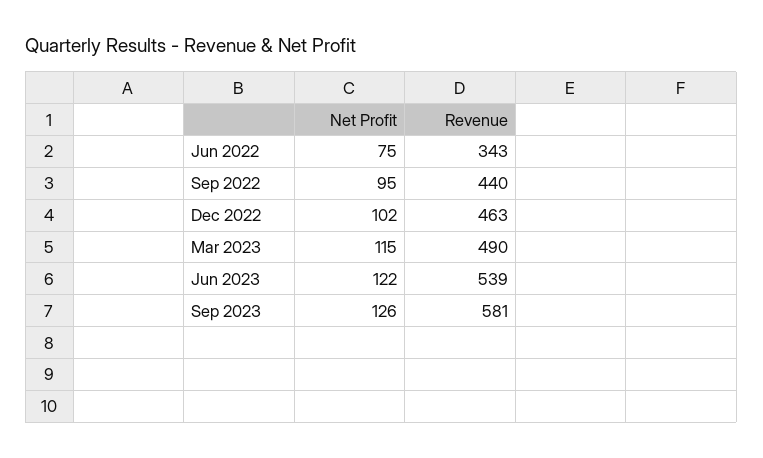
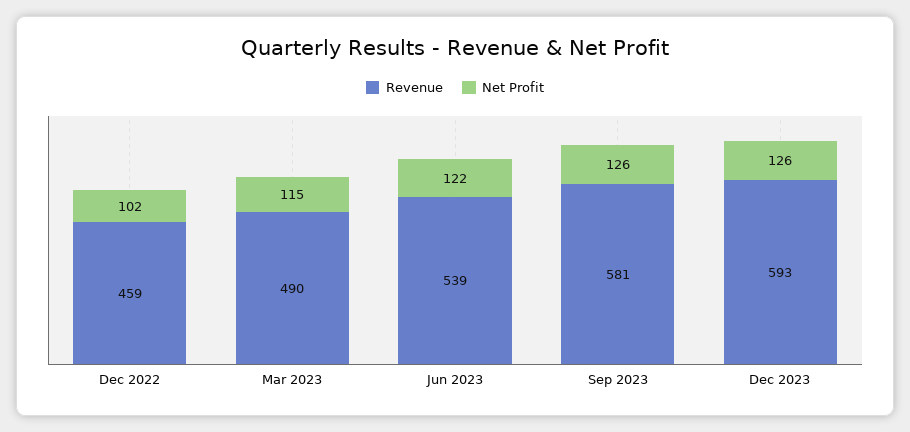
Net Profit, Jun 2022: 75 -> none
Revenue, Jun 2022: 343 -> none
Net Profit, Sep 2022: 95 -> none
Revenue, Sep 2022: 440 -> none
Revenue, Dec 2022: 463 -> 459
Revenue, Dec 2023: none -> 593
Net Profit, Dec 2023: none -> 126

